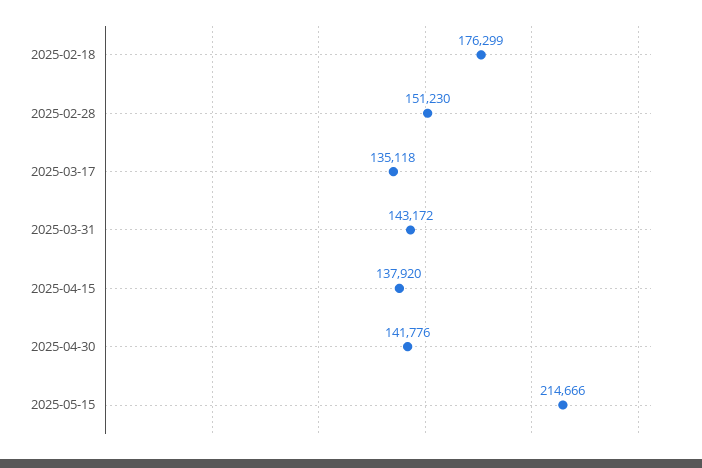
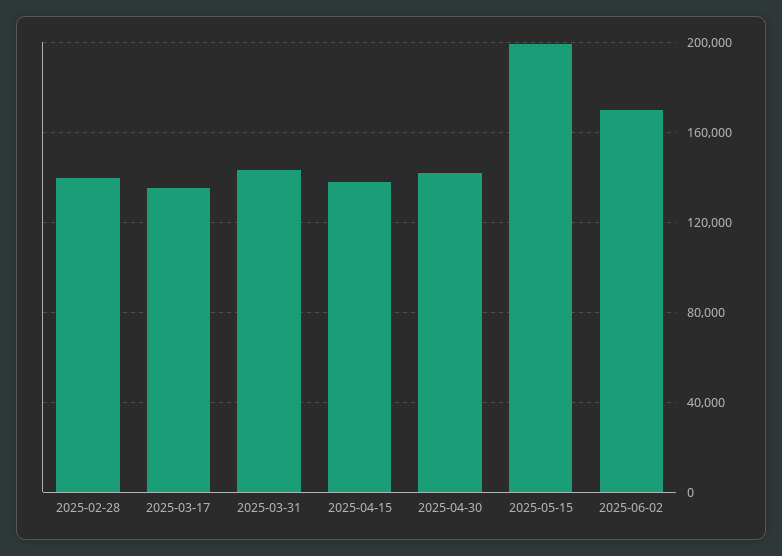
2025-02-18: 176299 -> none
2025-02-28: 151230 -> 140000
2025-05-15: 214666 -> 200000
2025-06-02: none -> 170000

